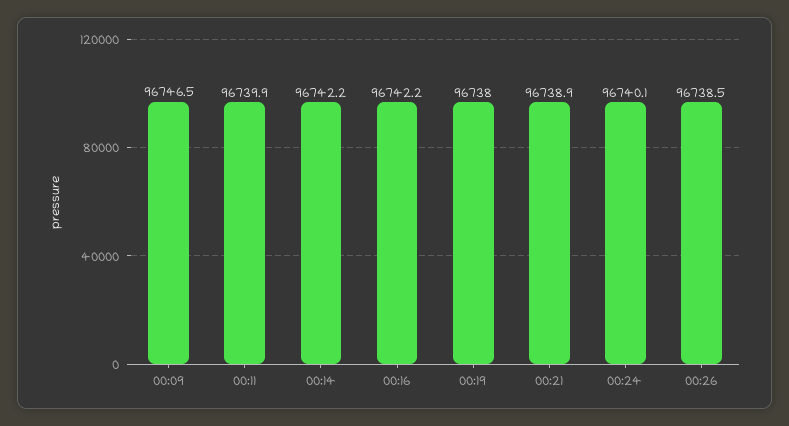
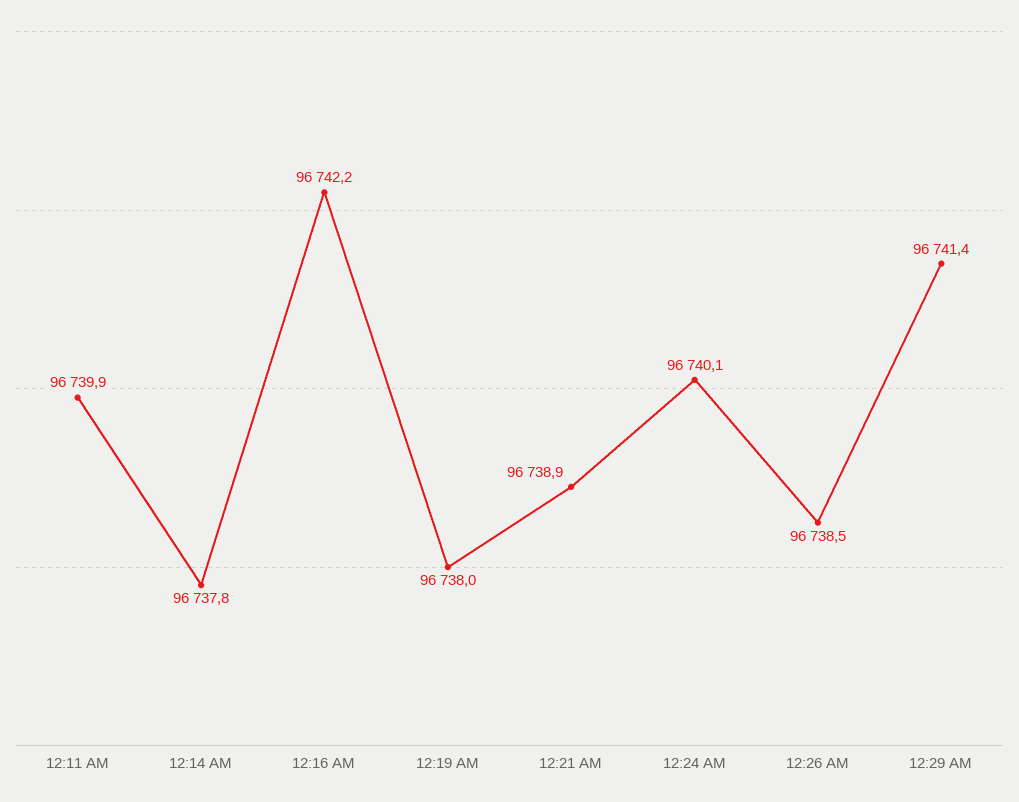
00:09: 96746.5 -> none
00:14: 96742.2 -> 96737.8
12:29 AM: none -> 96741.4

